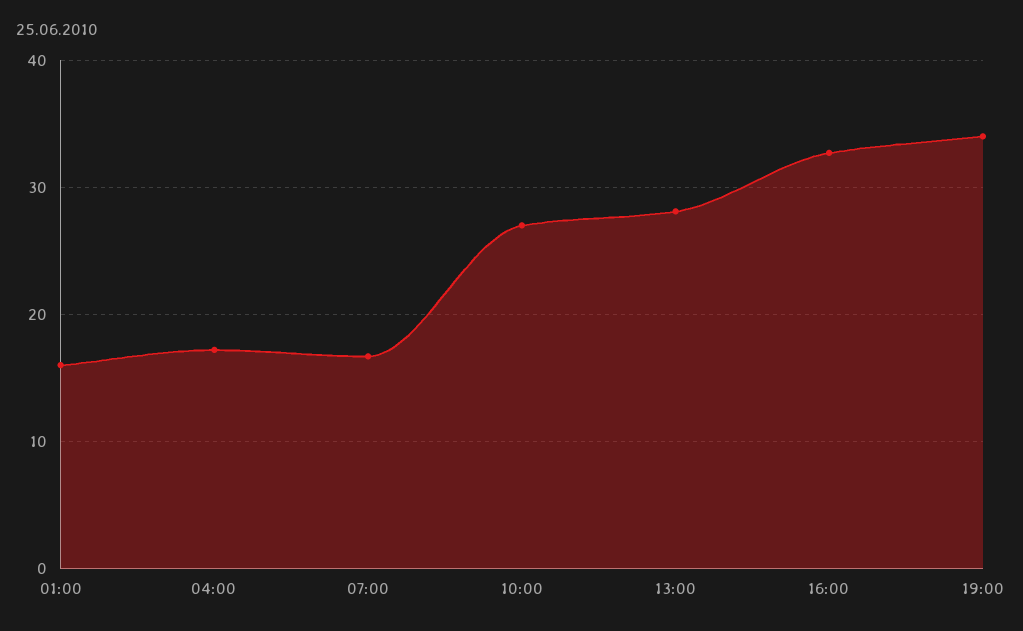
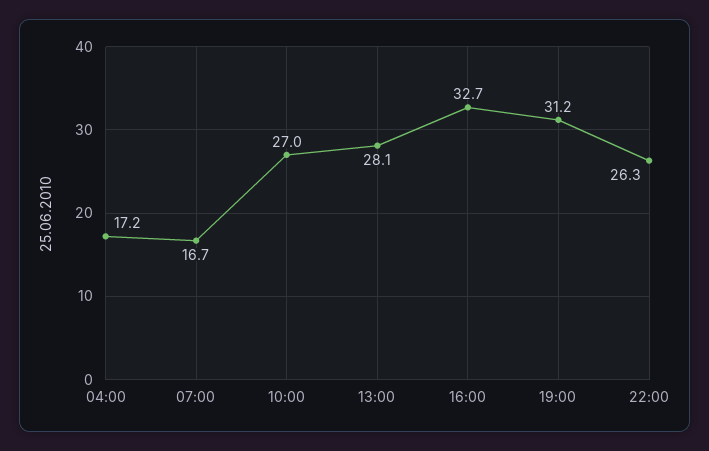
01:00: 16 -> none
19:00: 34 -> 31.2
22:00: none -> 26.3

